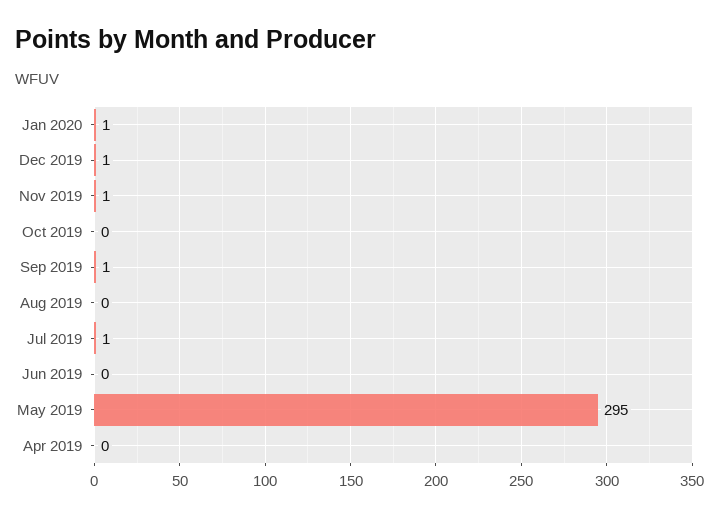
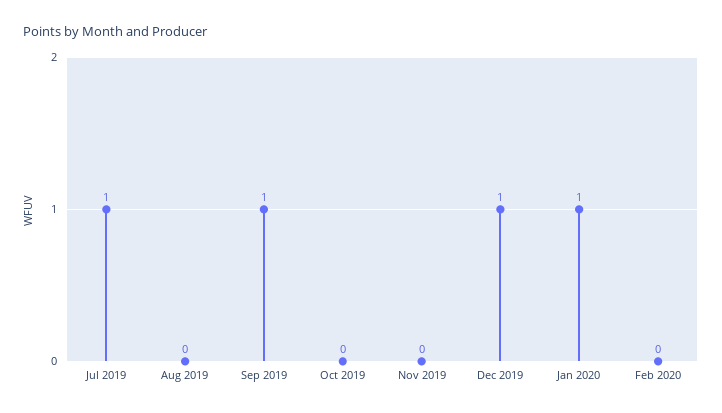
Nov 2019: 1 -> 0
Jun 2019: 0 -> none
May 2019: 295 -> none
Apr 2019: 0 -> none
Feb 2020: none -> 0

